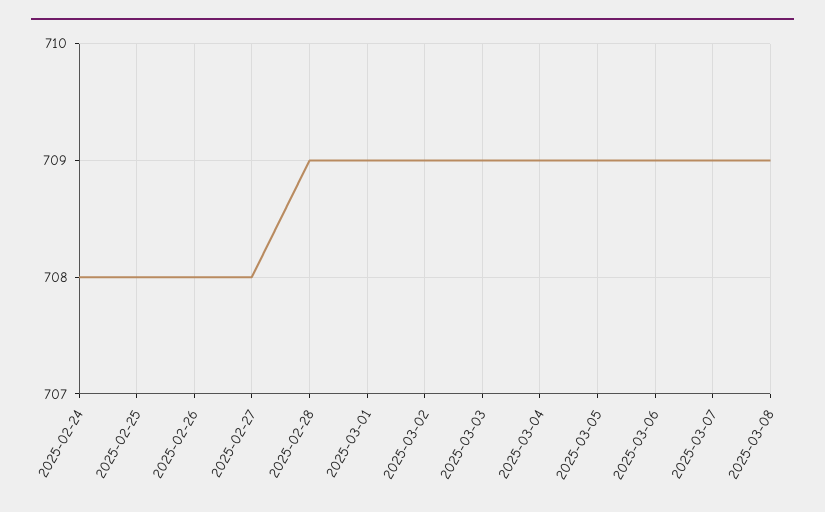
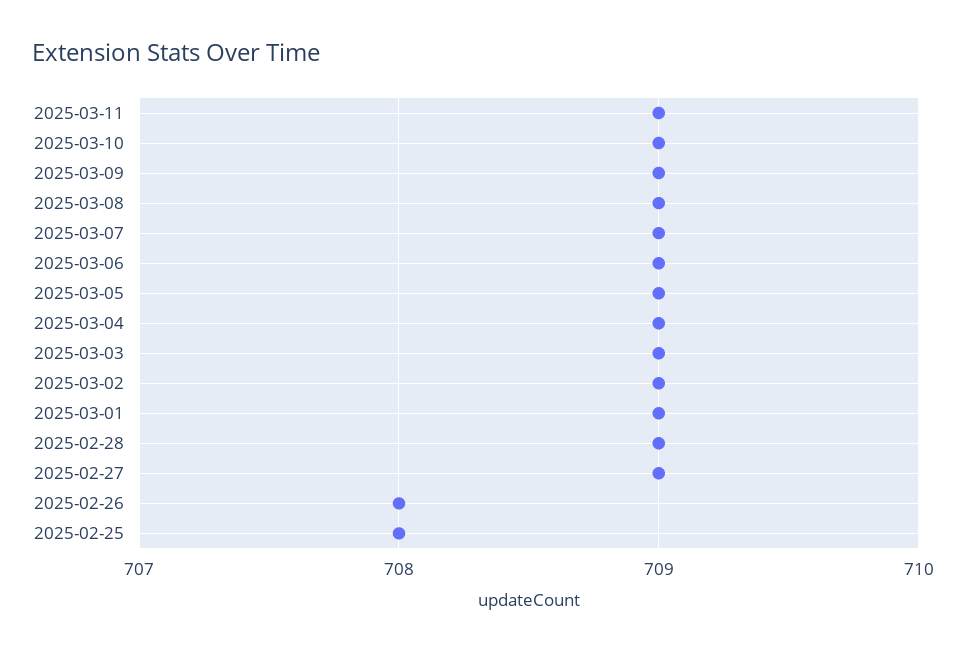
2025-02-24: 708 -> none
2025-02-27: 708 -> 709
2025-03-11: none -> 709
2025-03-10: none -> 709
2025-03-09: none -> 709

